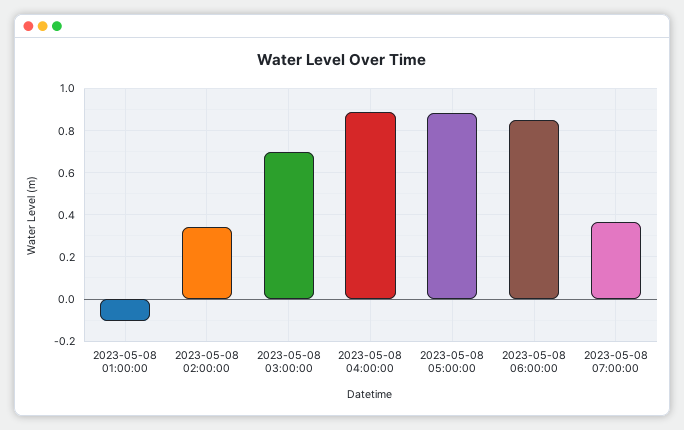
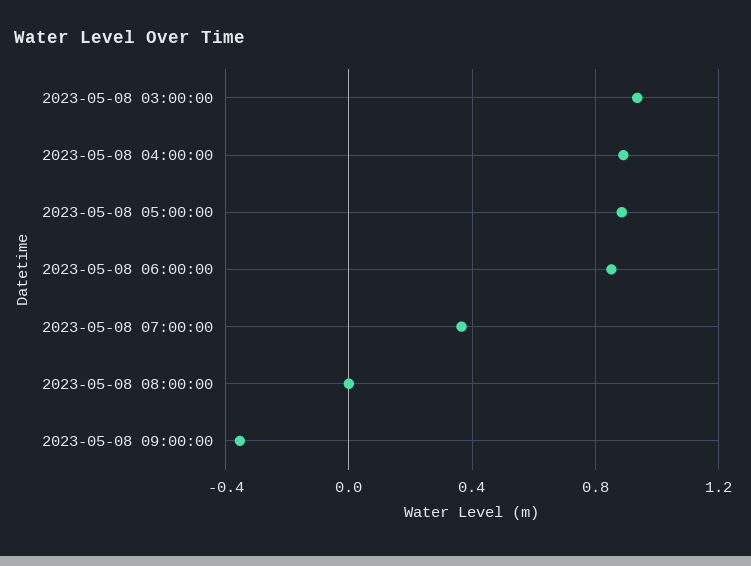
2023-05-08 01:00:00: -0.1 -> none
2023-05-08 02:00:00: 0.35 -> none
2023-05-08 03:00:00: 0.7 -> 0.95
2023-05-08 08:00:00: none -> 0
2023-05-08 09:00:00: none -> -0.35

